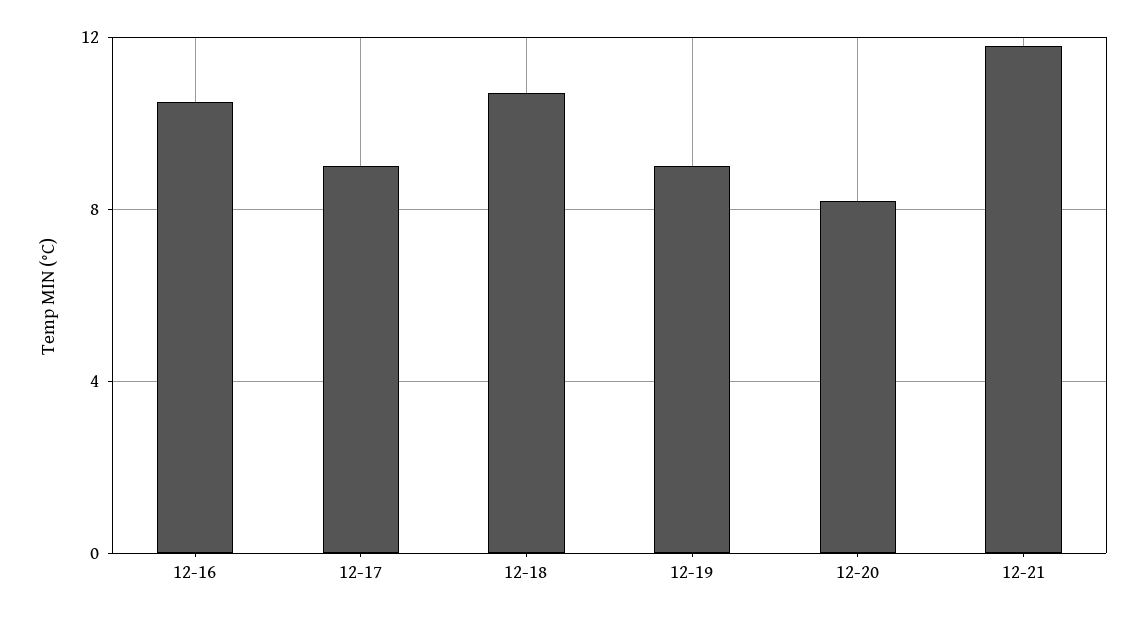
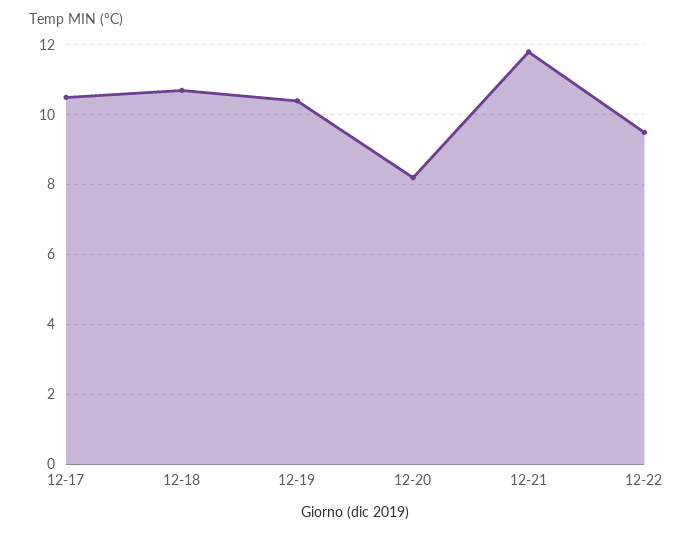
12-16: 10.5 -> none
12-17: 9 -> 10.5
12-19: 9 -> 10.5
12-22: none -> 9.5

